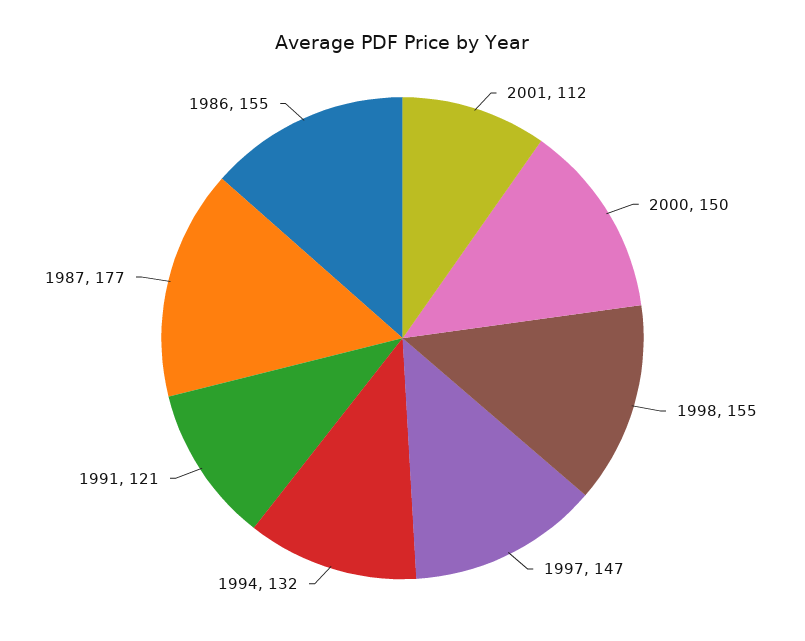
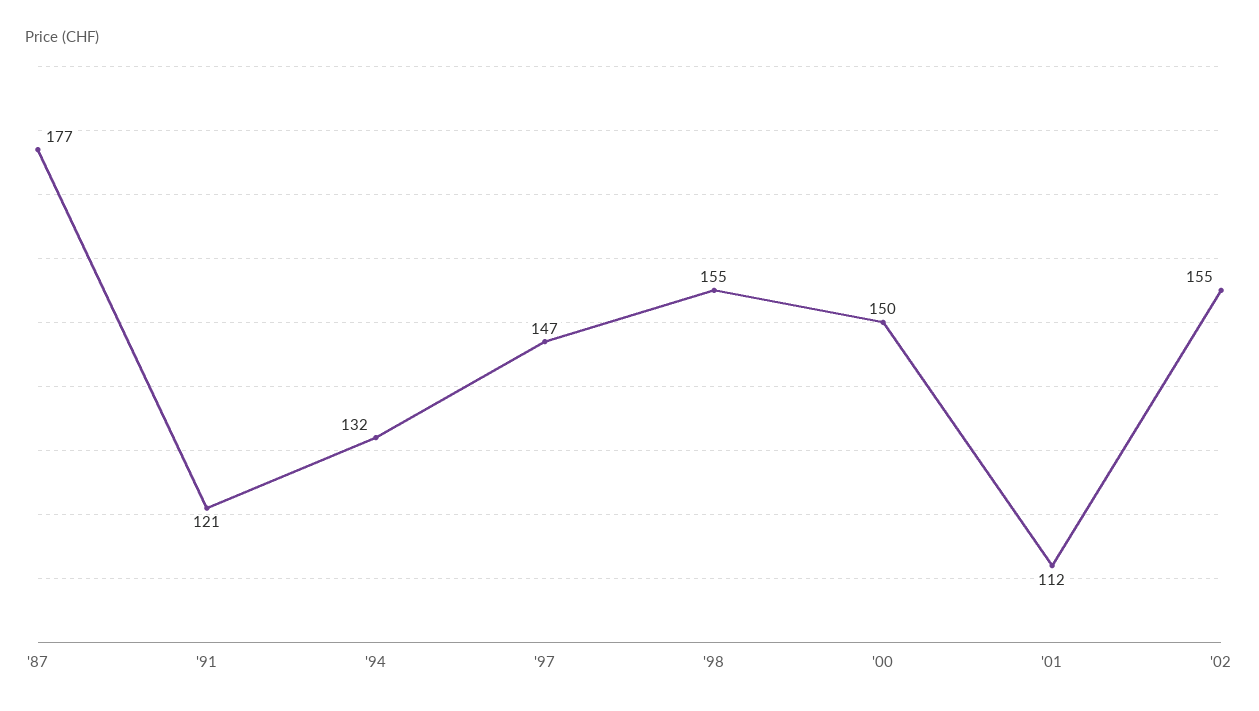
1986: 155 -> none
'02: none -> 155

